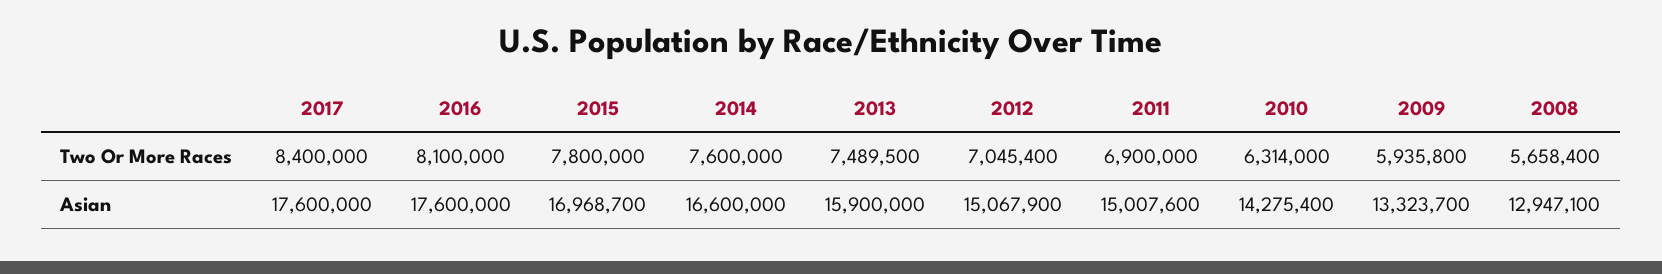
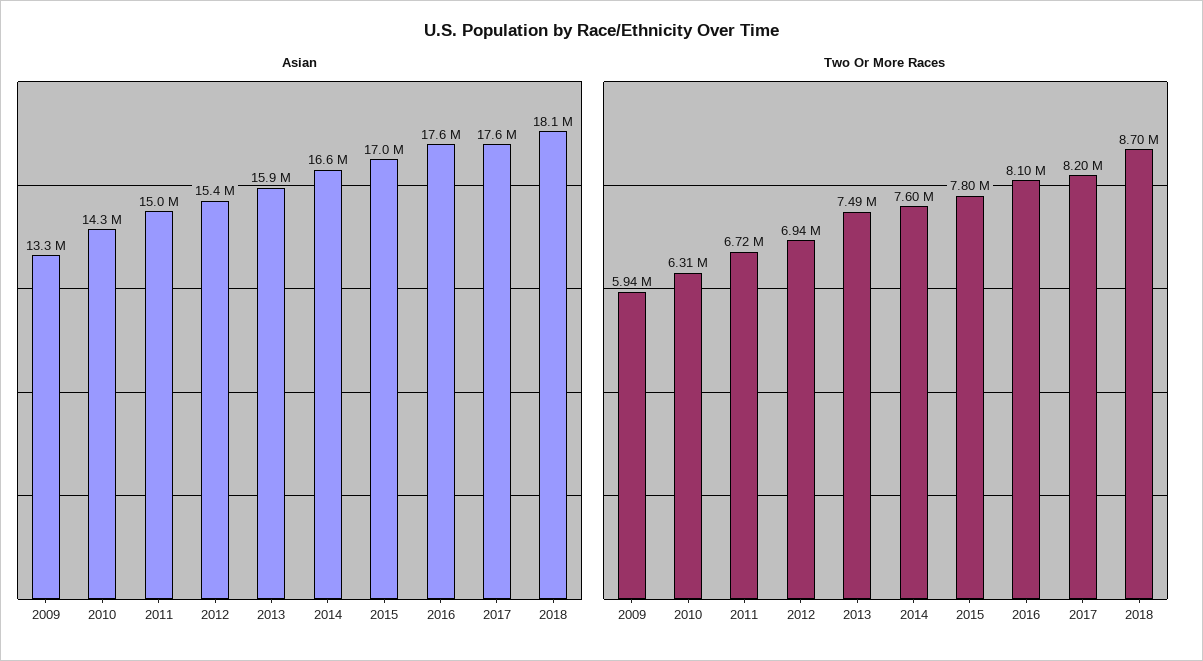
Two Or More Races, 2017: 8400000 -> 8200000
Two Or More Races, 2012: 7045400 -> 6940000
Two Or More Races, 2011: 6900000 -> 6720000
Two Or More Races, 2008: 5658400 -> none
Asian, 2012: 15067900 -> 15400000
Asian, 2008: 12947100 -> none
Asian, 2018: none -> 18100000
Two Or More Races, 2018: none -> 8700000

